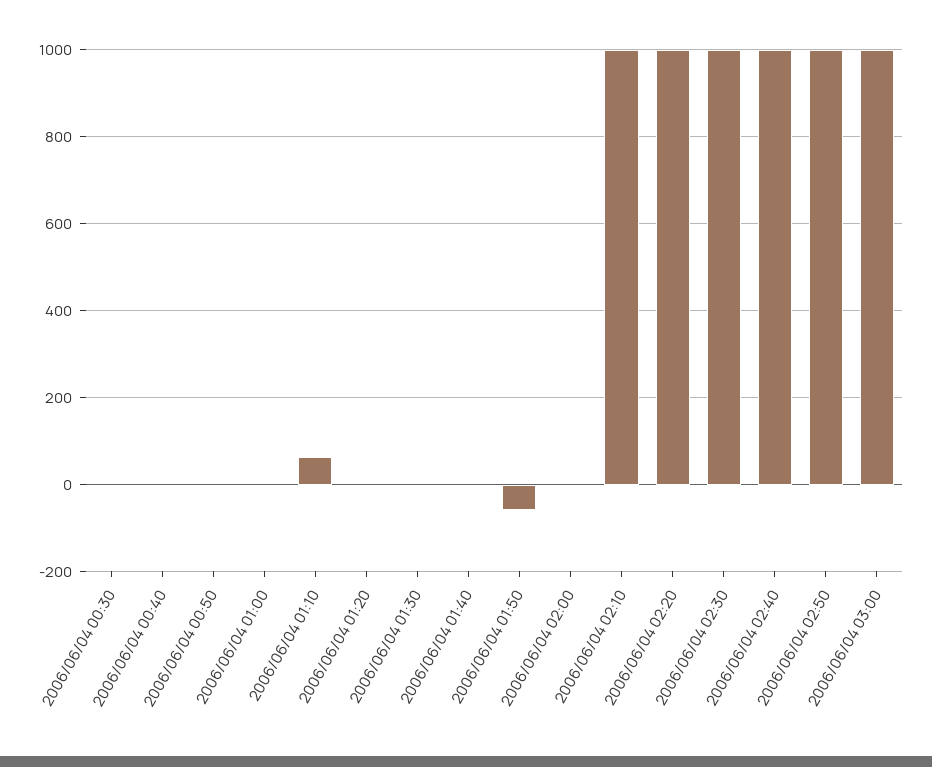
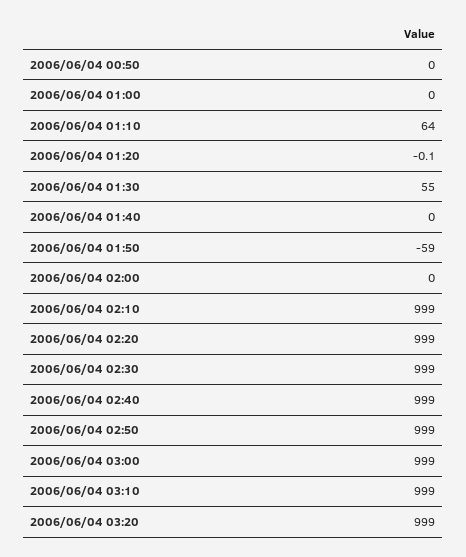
2006/06/04 00:30: 0 -> none
2006/06/04 00:40: 0 -> none
2006/06/04 01:30: 0 -> 55
2006/06/04 03:10: none -> 999
2006/06/04 03:20: none -> 999

